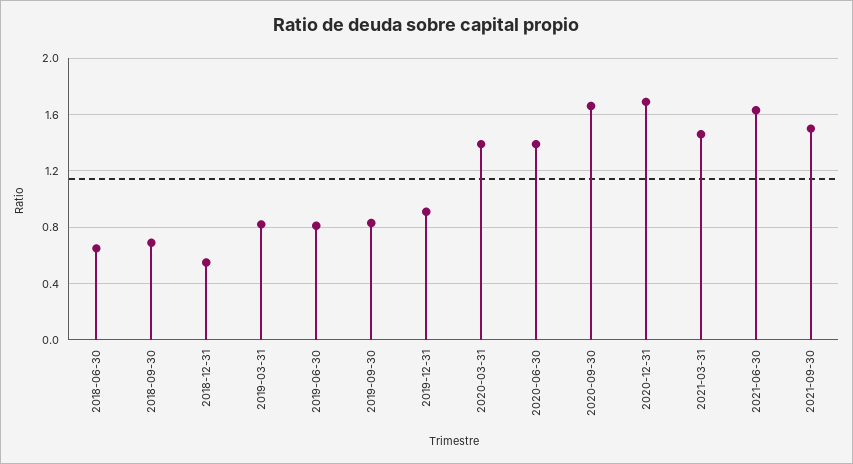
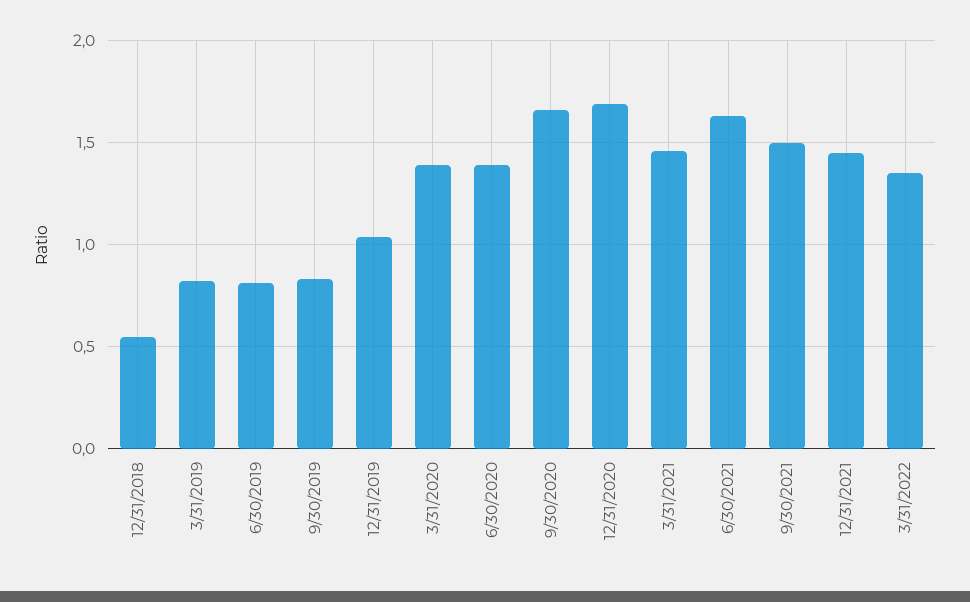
2018-06-30: 0.65 -> none
2018-09-30: 0.7 -> none
2019-12-31: 0.9 -> 1.05
12/31/2021: none -> 1.45
3/31/2022: none -> 1.35

